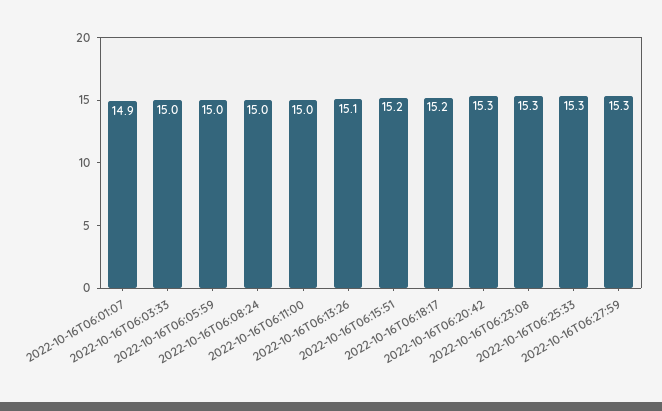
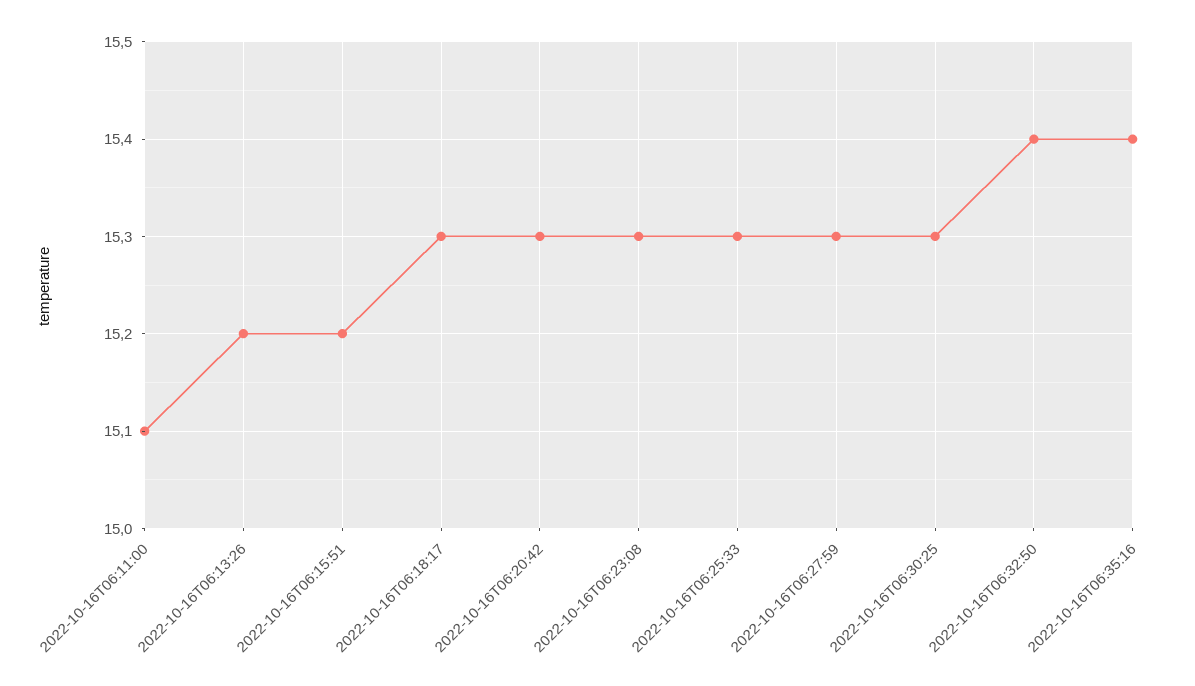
2022-10-16T06:01:07: 14.9 -> none
2022-10-16T06:03:33: 15 -> none
2022-10-16T06:05:59: 15 -> none
2022-10-16T06:08:24: 15 -> none
2022-10-16T06:11:00: 15 -> 15.1
2022-10-16T06:13:26: 15.1 -> 15.2
2022-10-16T06:18:17: 15.2 -> 15.3
2022-10-16T06:30:25: none -> 15.3
2022-10-16T06:32:50: none -> 15.4
2022-10-16T06:35:16: none -> 15.4

